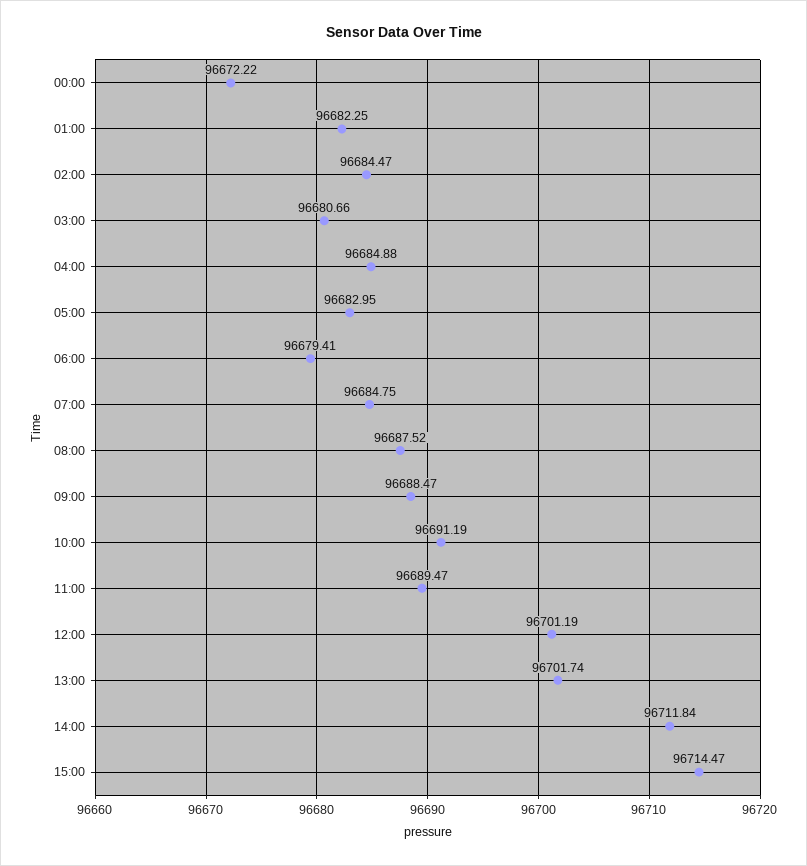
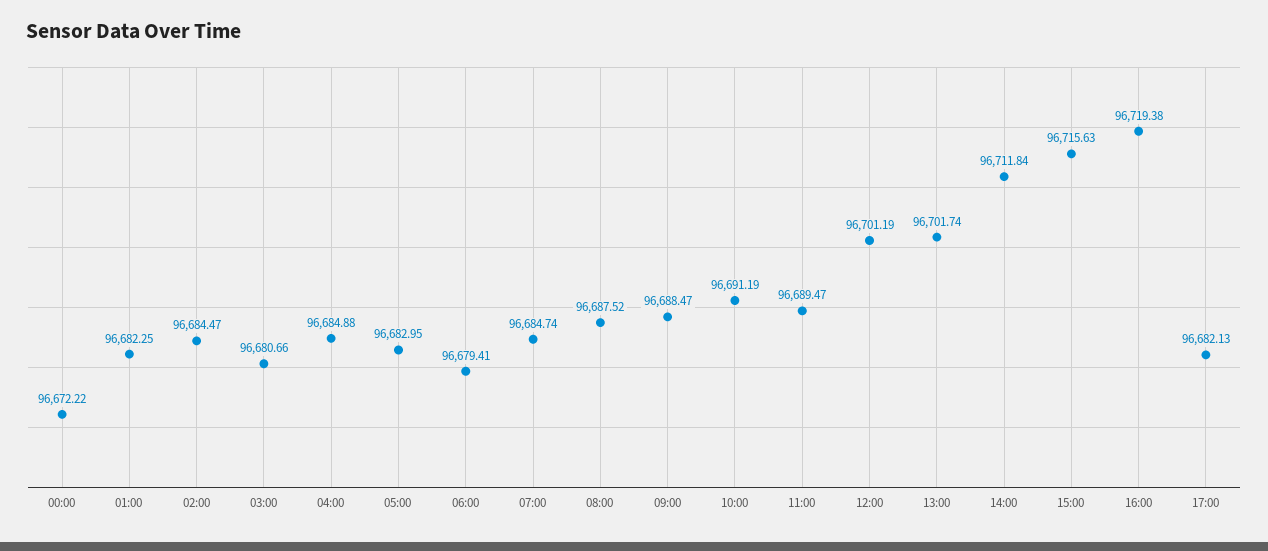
07:00: 96684.75 -> 96684.74
15:00: 96714.47 -> 96715.63
16:00: none -> 96719.38
17:00: none -> 96682.13

